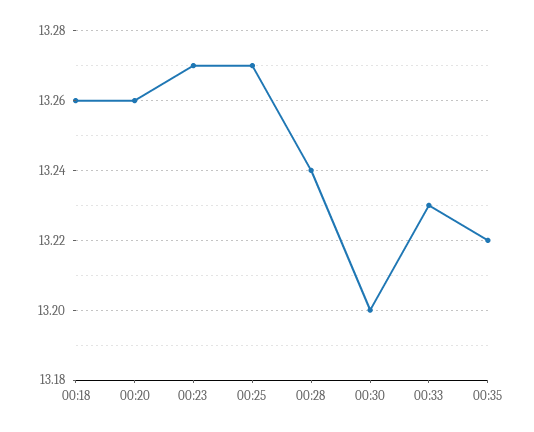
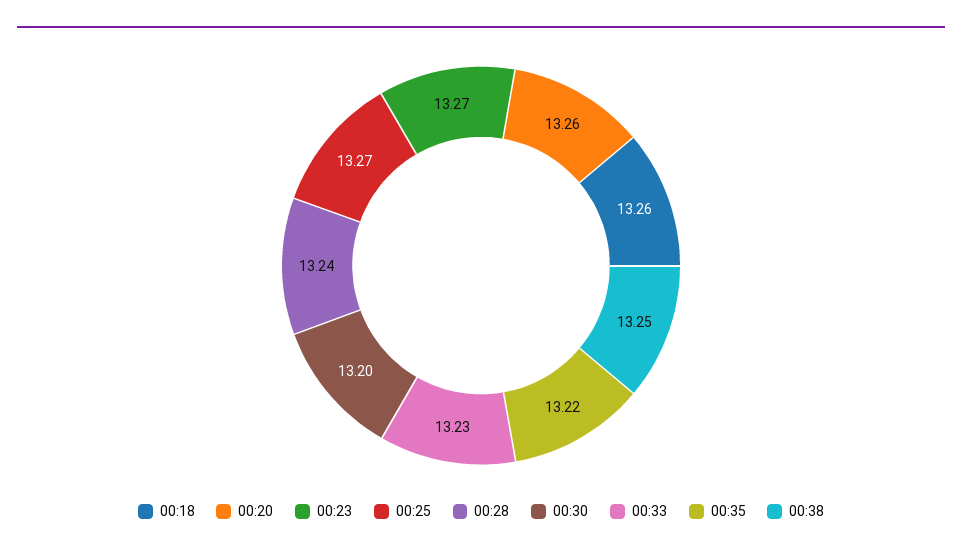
00:38: none -> 13.25

